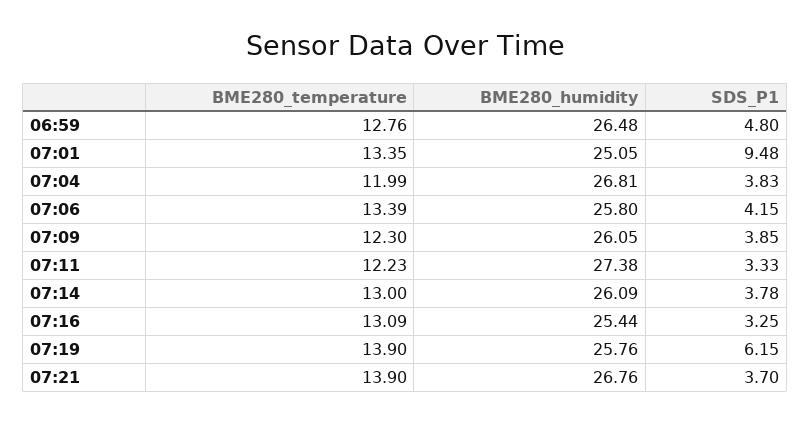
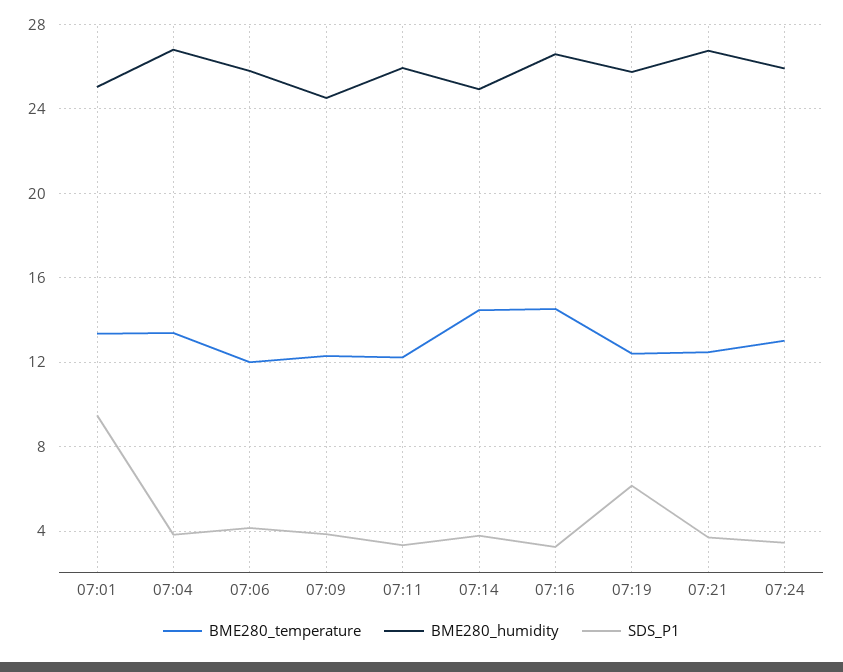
BME280_temperature, 06:59: 12.76 -> none
BME280_humidity, 06:59: 26.48 -> none
SDS_P1, 06:59: 4.8 -> none
BME280_temperature, 07:04: 11.99 -> 13.5
BME280_temperature, 07:06: 13.39 -> 12
BME280_humidity, 07:09: 26.05 -> 24.5
BME280_humidity, 07:11: 27.38 -> 26
BME280_temperature, 07:14: 13 -> 14.5
BME280_humidity, 07:14: 26.09 -> 25
BME280_temperature, 07:16: 13.09 -> 14.5
BME280_humidity, 07:16: 25.44 -> 26.5
BME280_temperature, 07:19: 13.9 -> 12.5
BME280_temperature, 07:21: 13.9 -> 12.5
BME280_temperature, 07:24: none -> 13
BME280_humidity, 07:24: none -> 26
SDS_P1, 07:24: none -> 3.5

